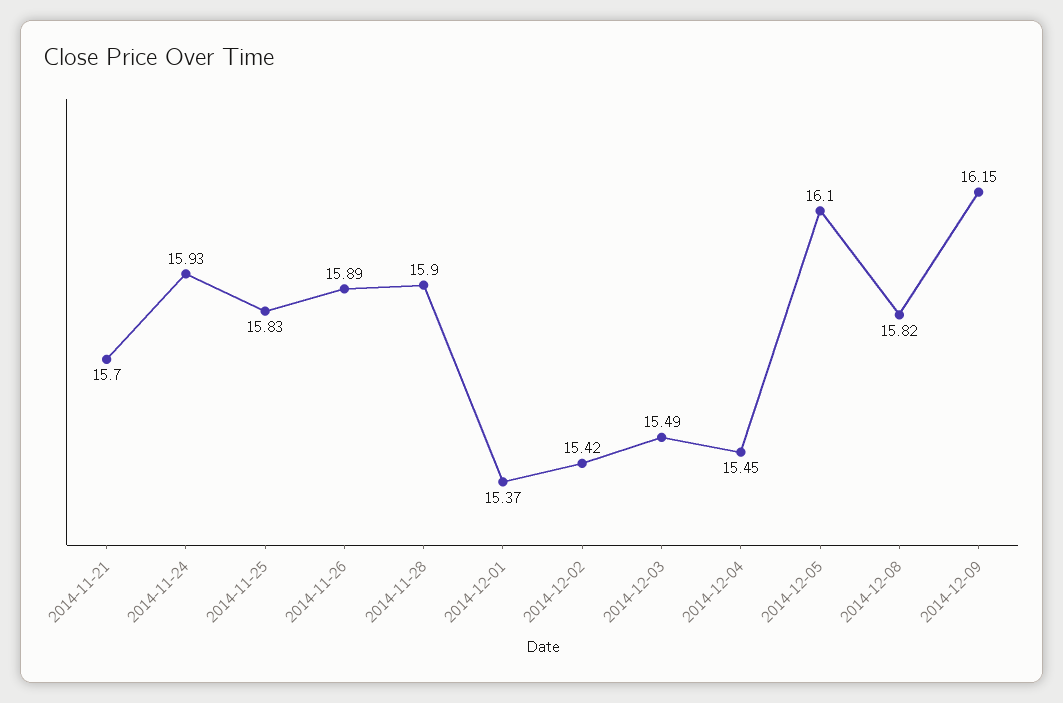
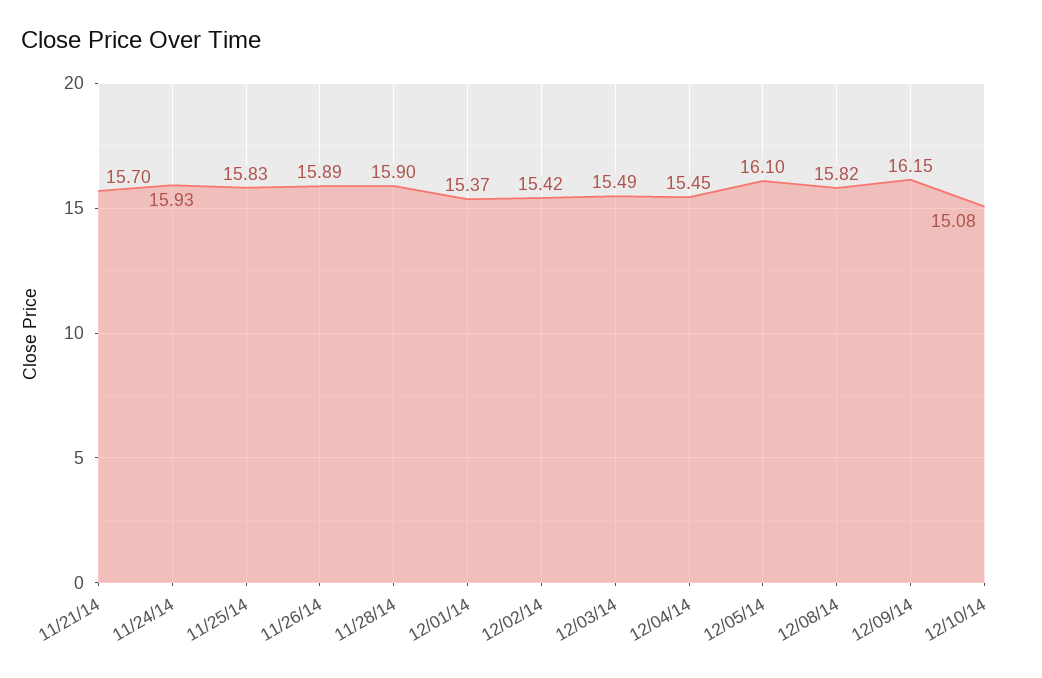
12/10/14: none -> 15.08

